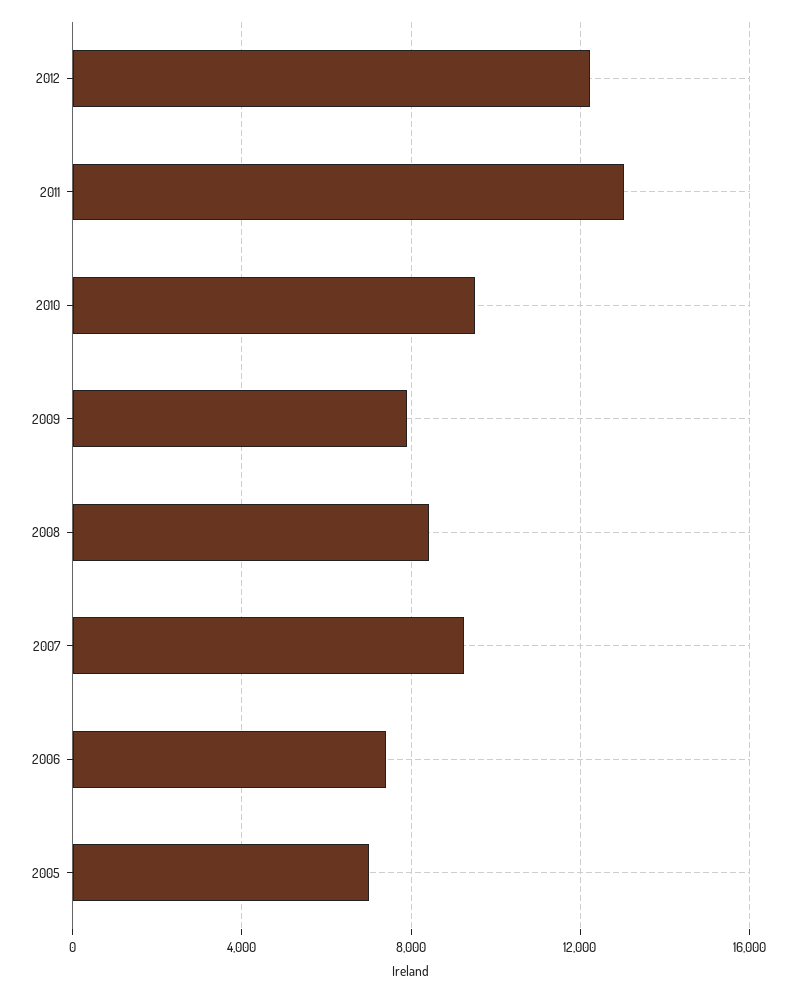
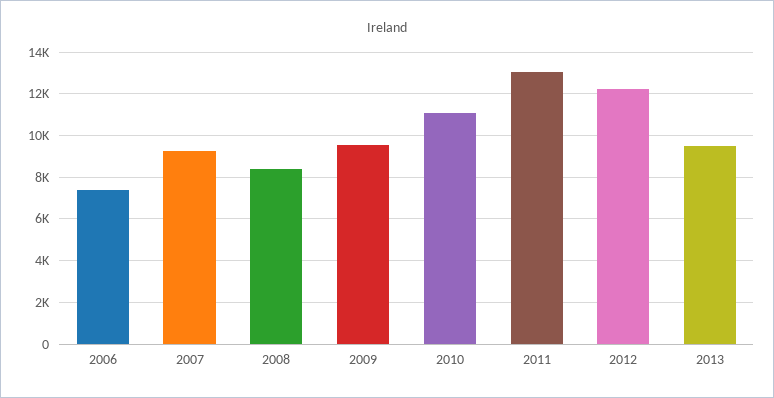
2010: 9500 -> 11000
2009: 8000 -> 9500
2005: 7000 -> none
2013: none -> 9500

